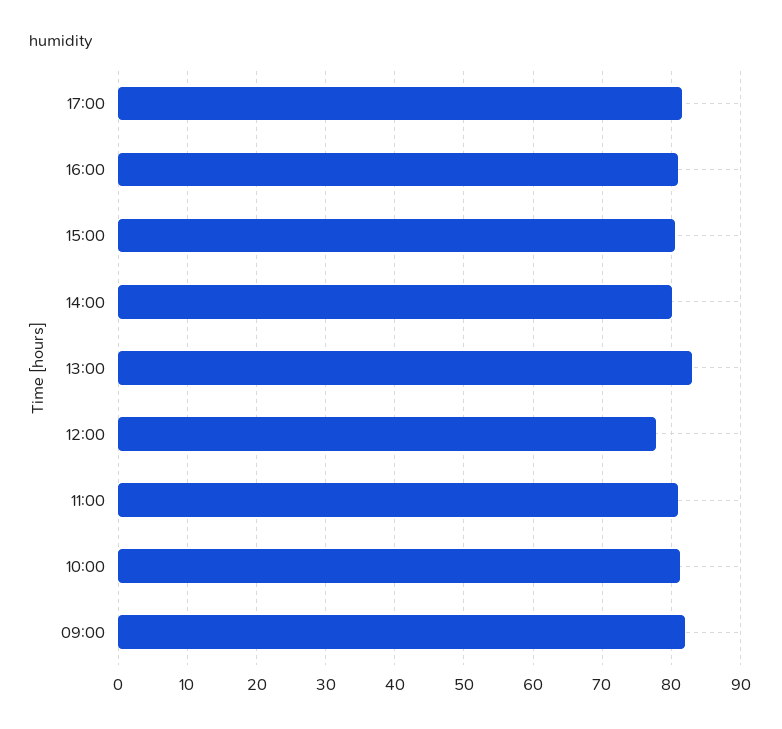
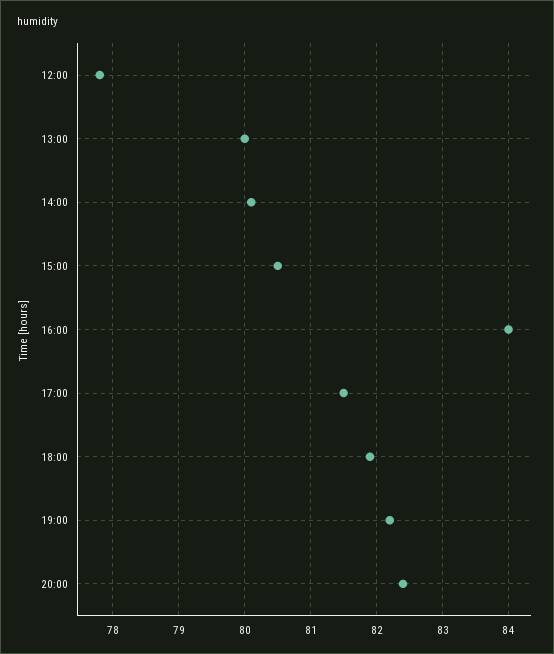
16:00: 81 -> 84
13:00: 83 -> 80
11:00: 81 -> none
10:00: 81 -> none
09:00: 82 -> none
18:00: none -> 81.9
19:00: none -> 82.2
20:00: none -> 82.4

